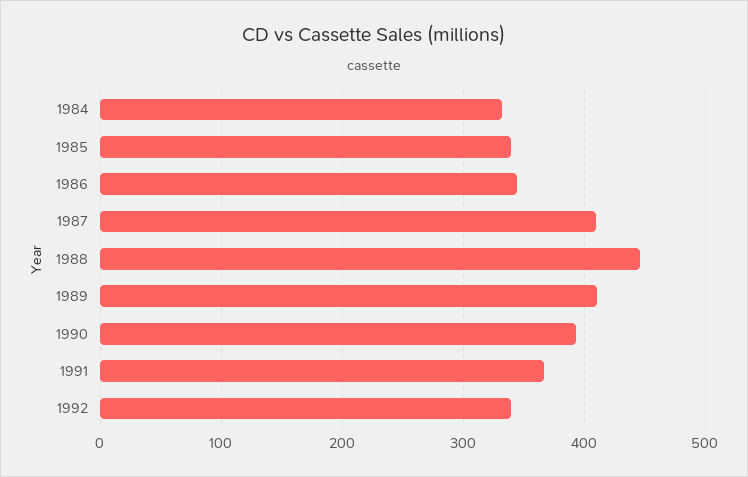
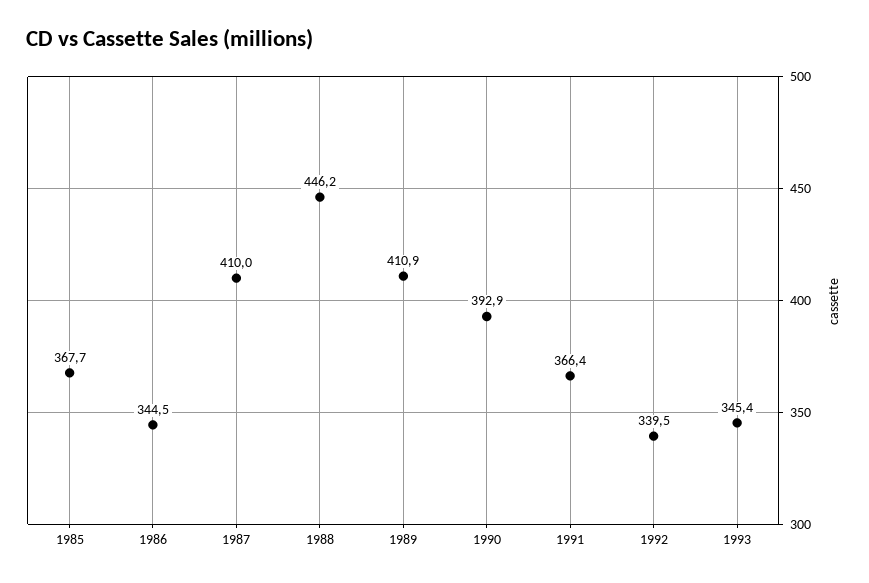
1984: 330 -> none
1985: 340 -> 367.7
1993: none -> 345.4

